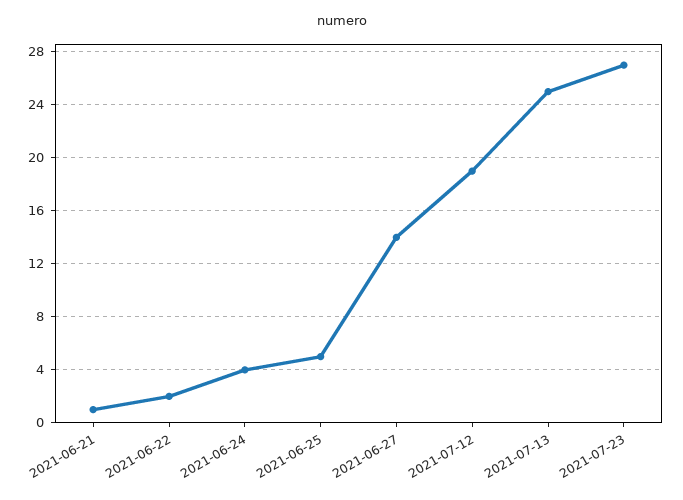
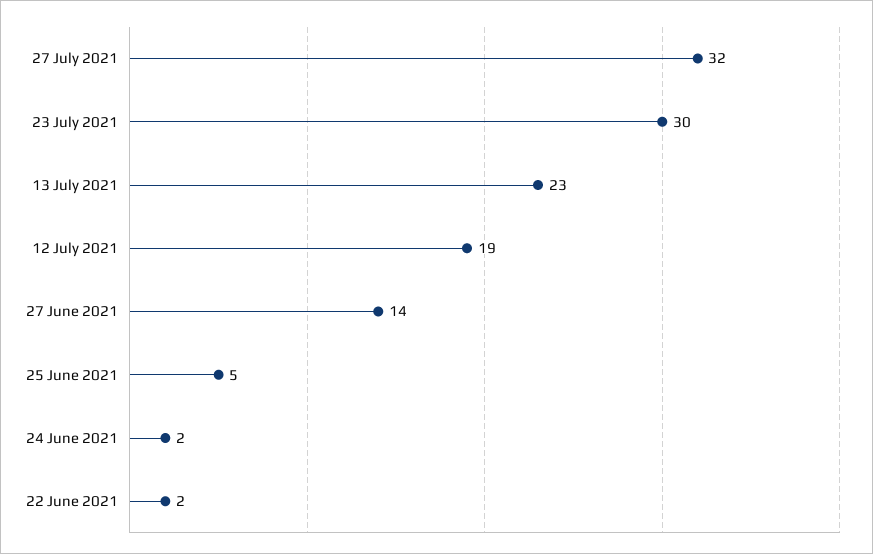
2021-06-21: 1 -> none
2021-06-24: 4 -> 2
2021-07-13: 25 -> 23
2021-07-23: 27 -> 30
27 July 2021: none -> 32

